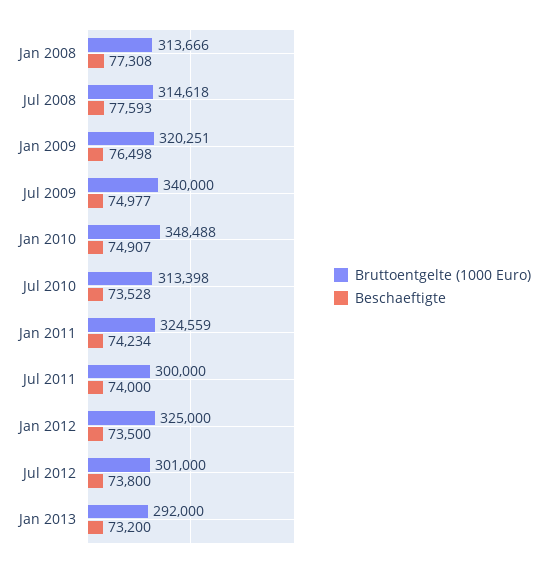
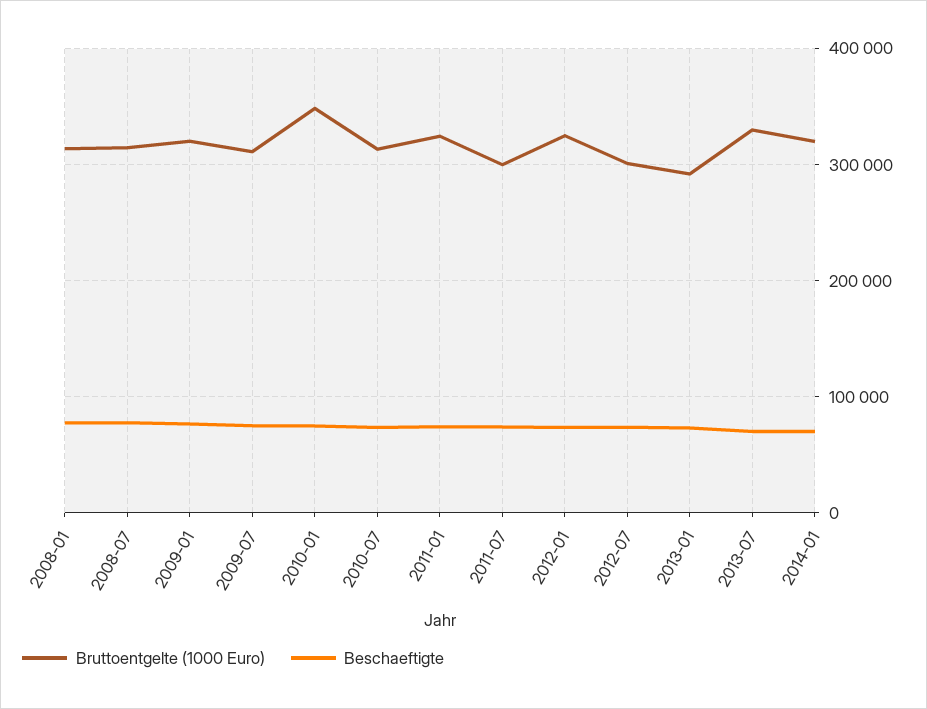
Bruttoentgelte (1000 Euro), Jul 2009: 340000 -> 310000
Bruttoentgelte (1000 Euro), 2013-07: none -> 330000
Beschaeftigte, 2013-07: none -> 70000
Bruttoentgelte (1000 Euro), 2014-01: none -> 320000
Beschaeftigte, 2014-01: none -> 70000

